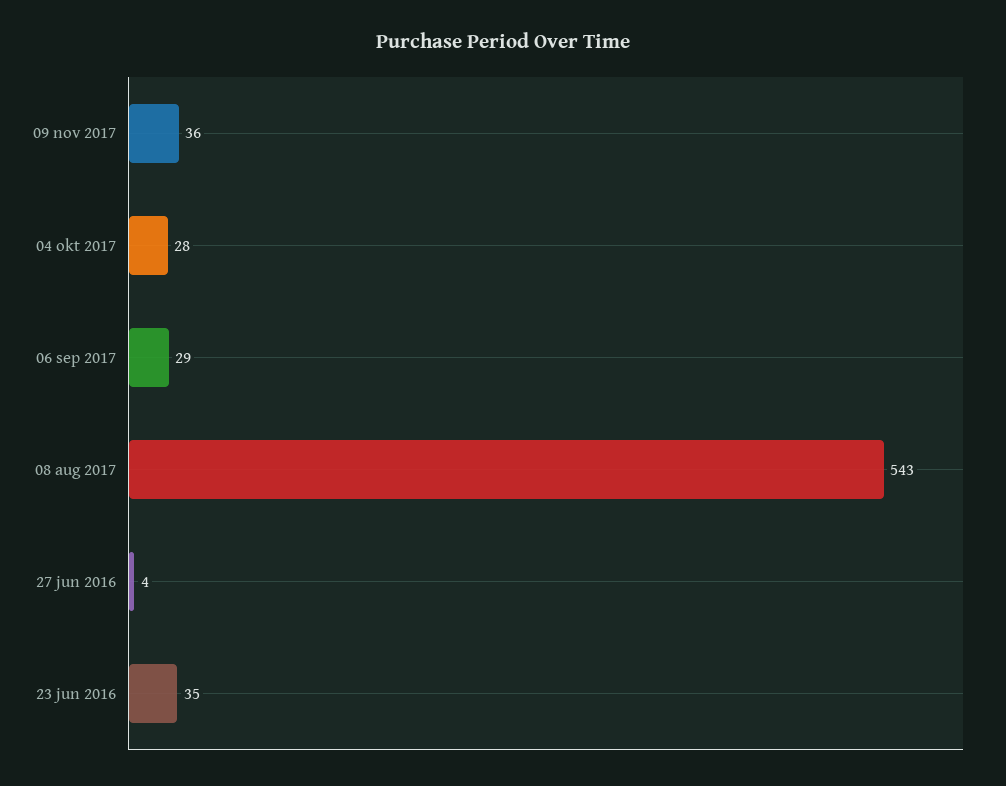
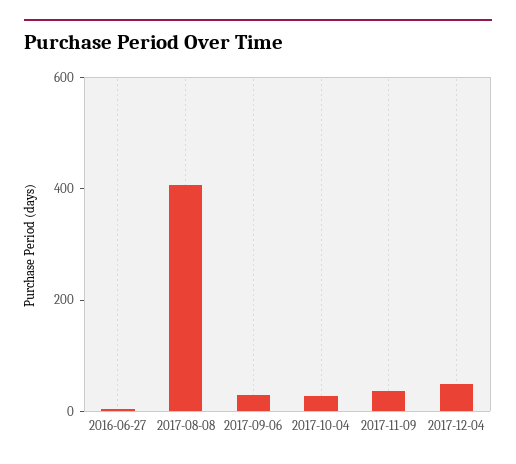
08 aug 2017: 543 -> 400
23 jun 2016: 35 -> none
2017-12-04: none -> 50

